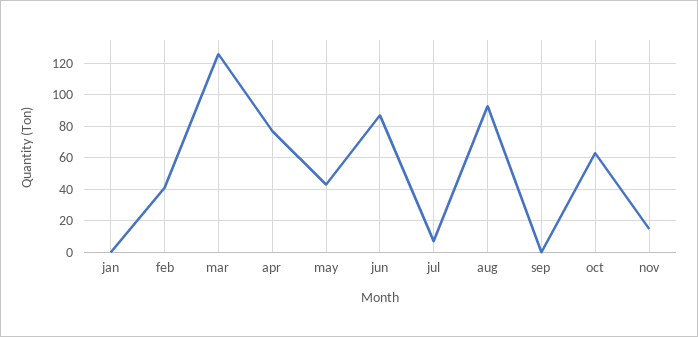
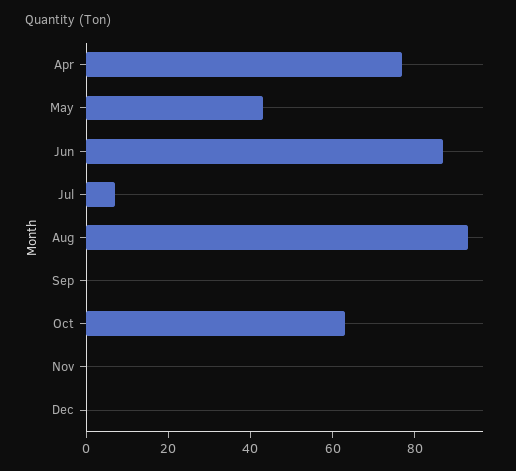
jan: 0 -> none
feb: 40 -> none
mar: 125 -> none
nov: 15 -> 0
Dec: none -> 0

